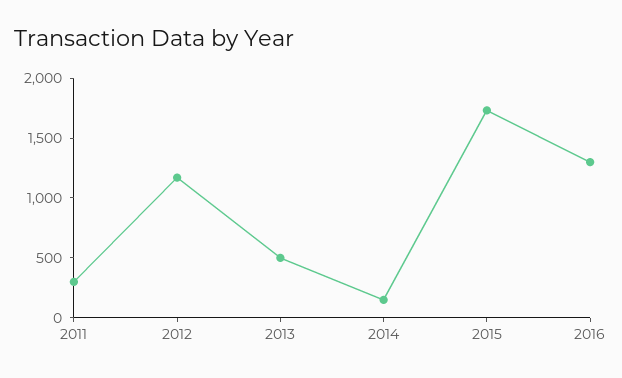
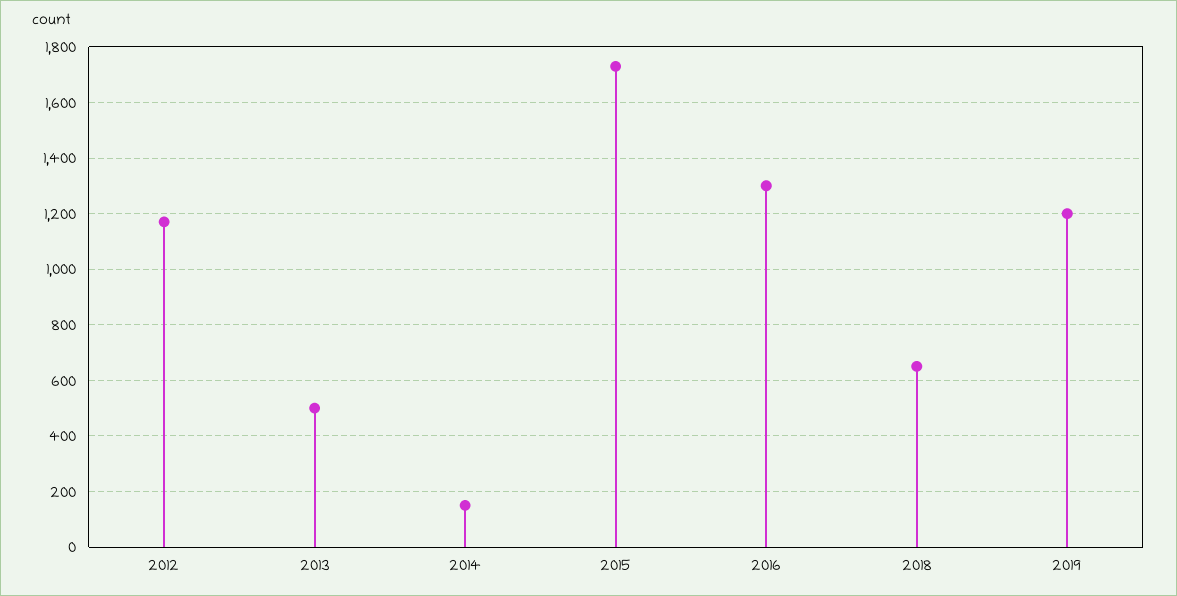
2011: 300 -> none
2018: none -> 650
2019: none -> 1200

